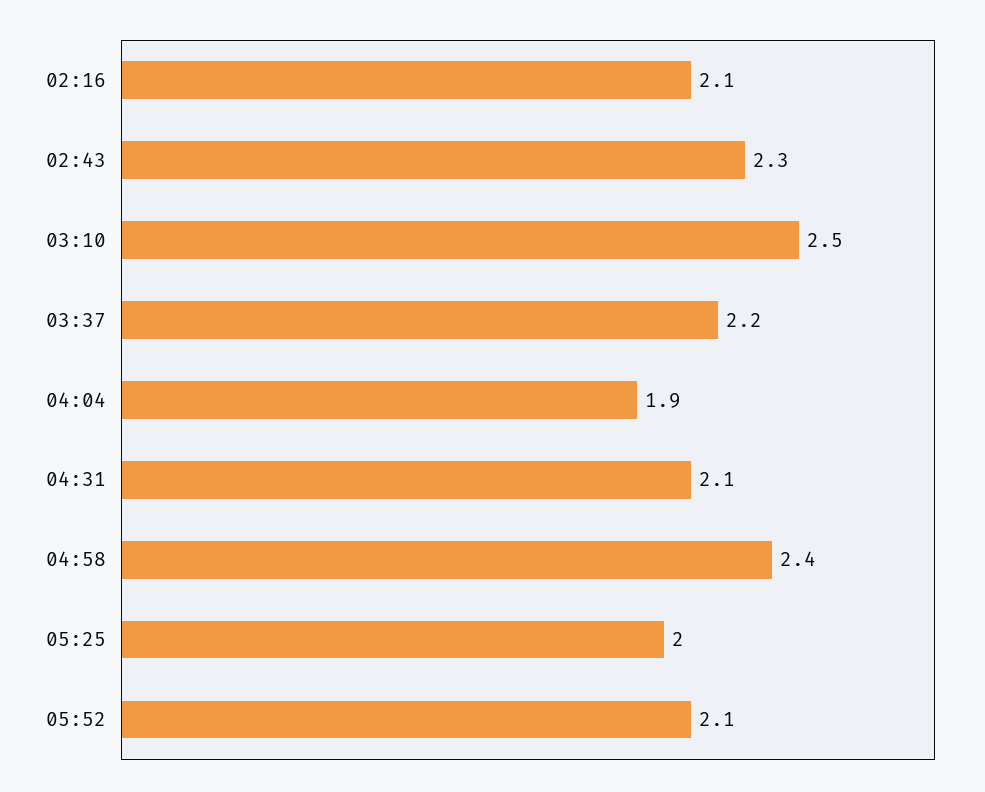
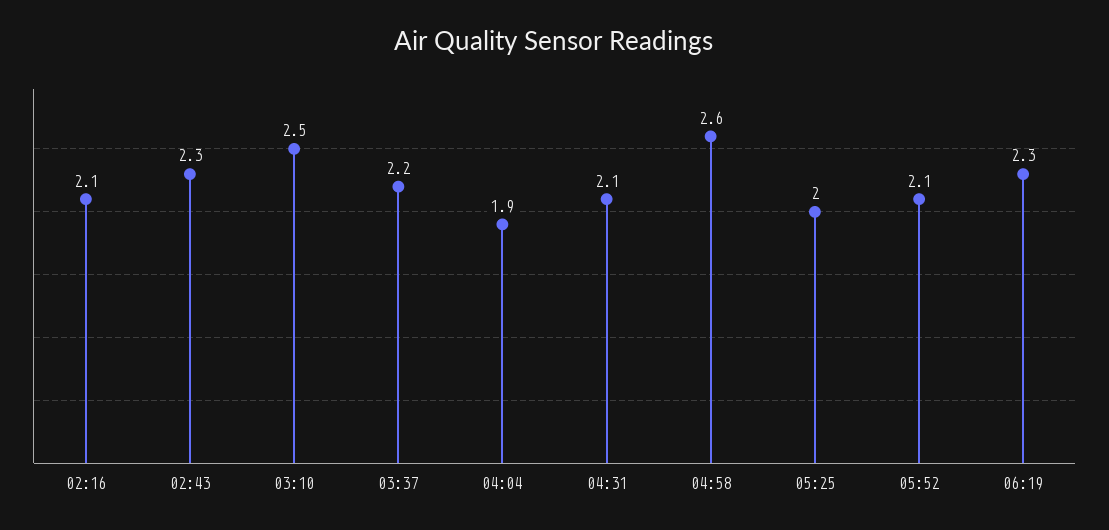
04:58: 2.4 -> 2.6
06:19: none -> 2.3

